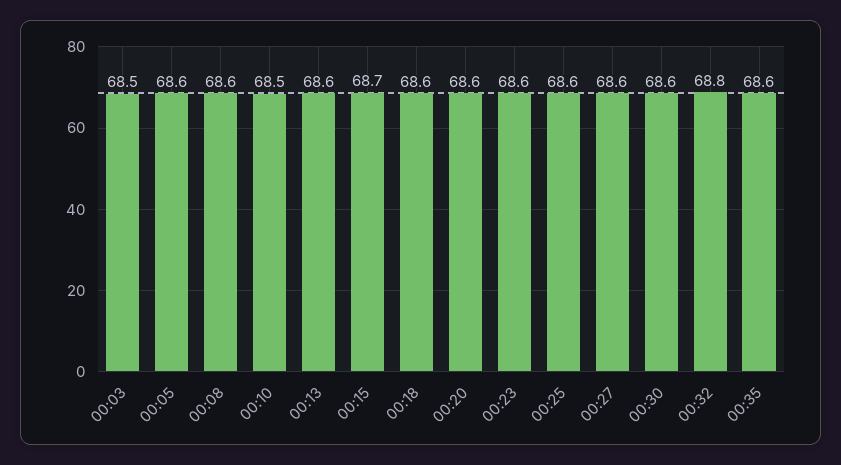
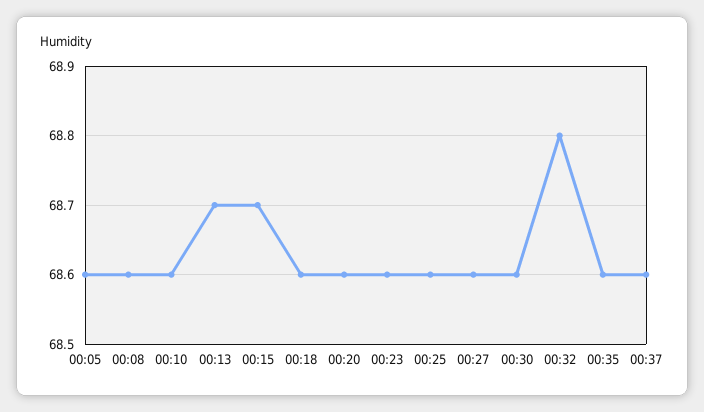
00:03: 68.5 -> none
00:10: 68.5 -> 68.6
00:13: 68.6 -> 68.7
00:37: none -> 68.6

